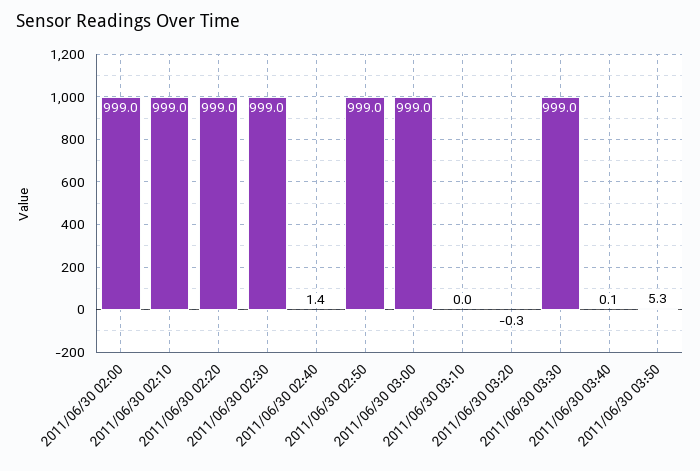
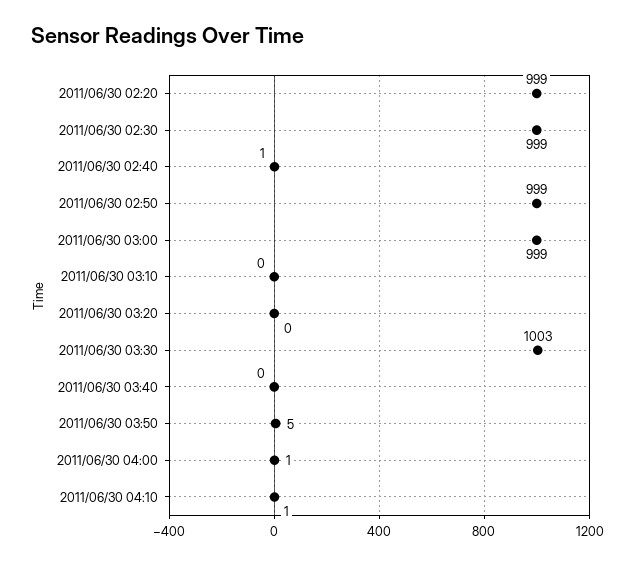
2011/06/30 02:00: 999 -> none
2011/06/30 02:10: 999 -> none
2011/06/30 03:30: 999 -> 1003
2011/06/30 04:00: none -> 1
2011/06/30 04:10: none -> 1

